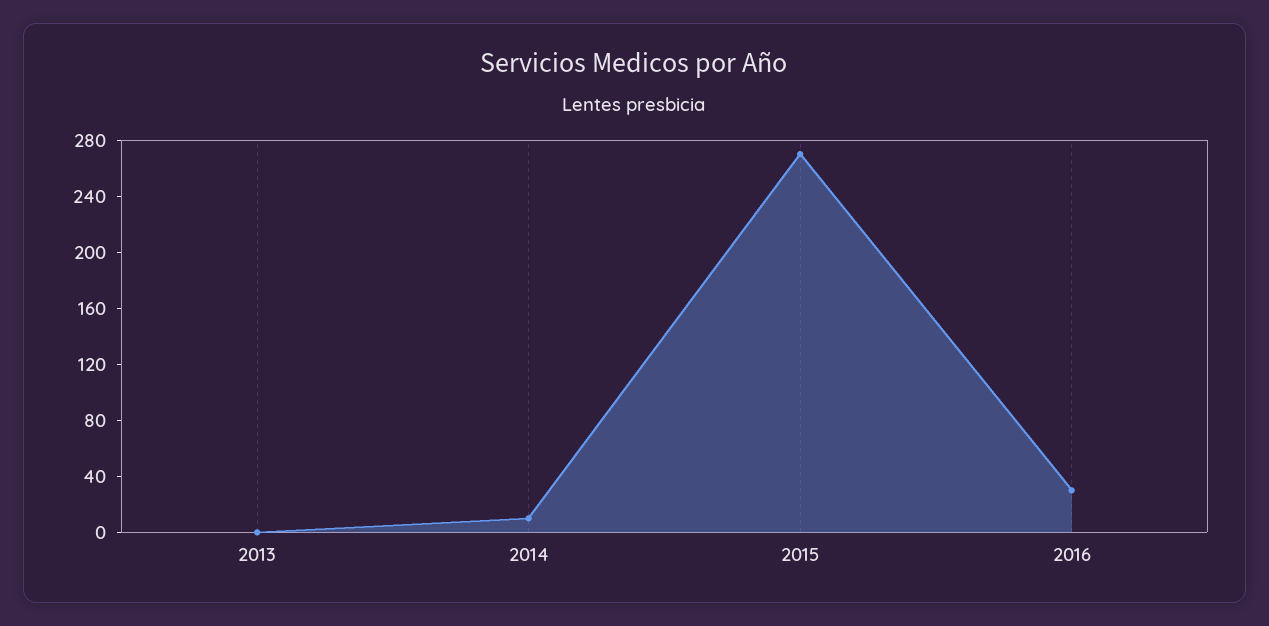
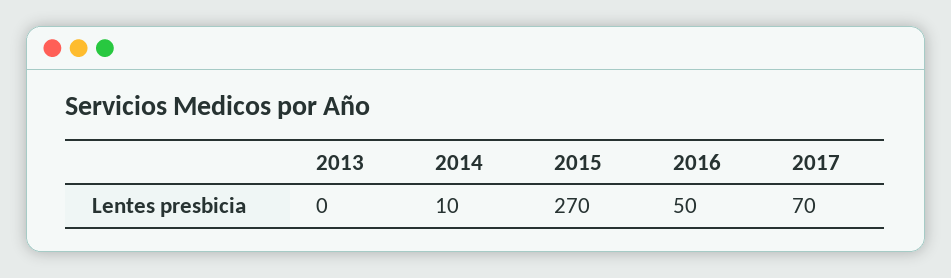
2016: 30 -> 50
2017: none -> 70

